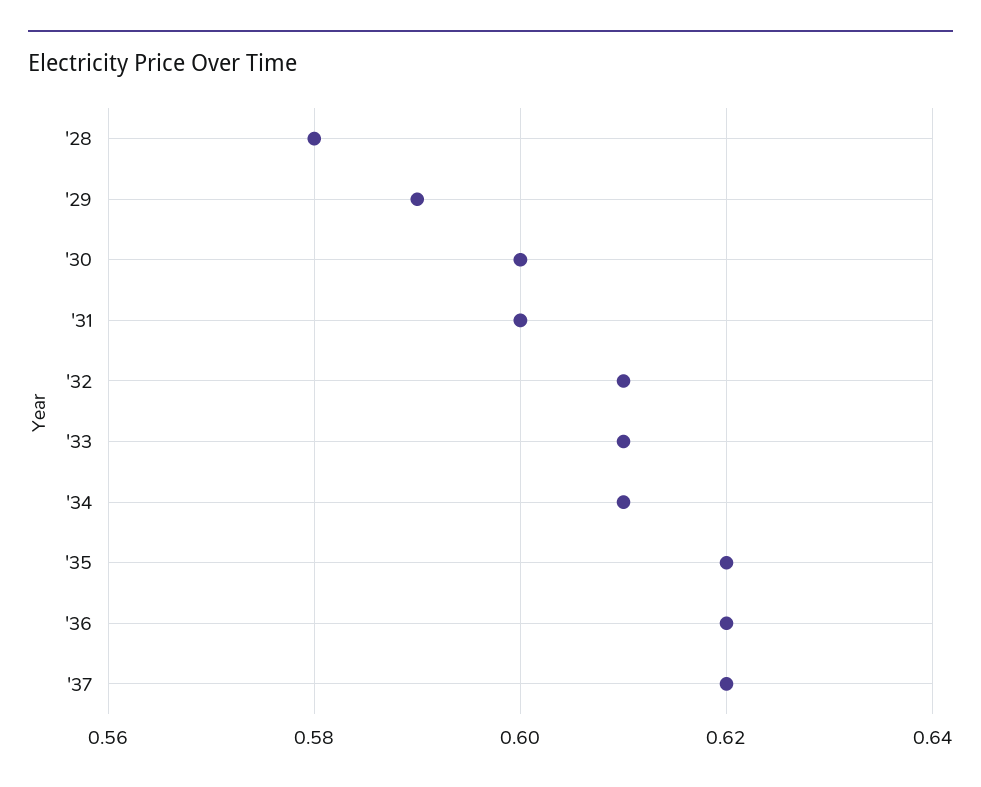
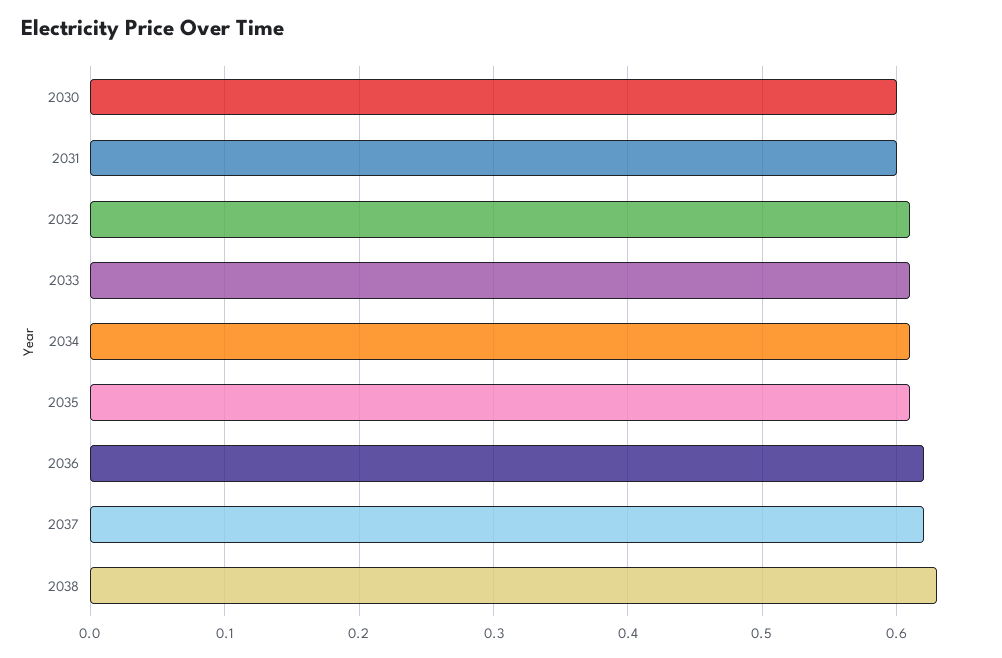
'28: 0.58 -> none
'29: 0.59 -> none
'35: 0.62 -> 0.61
2038: none -> 0.63

